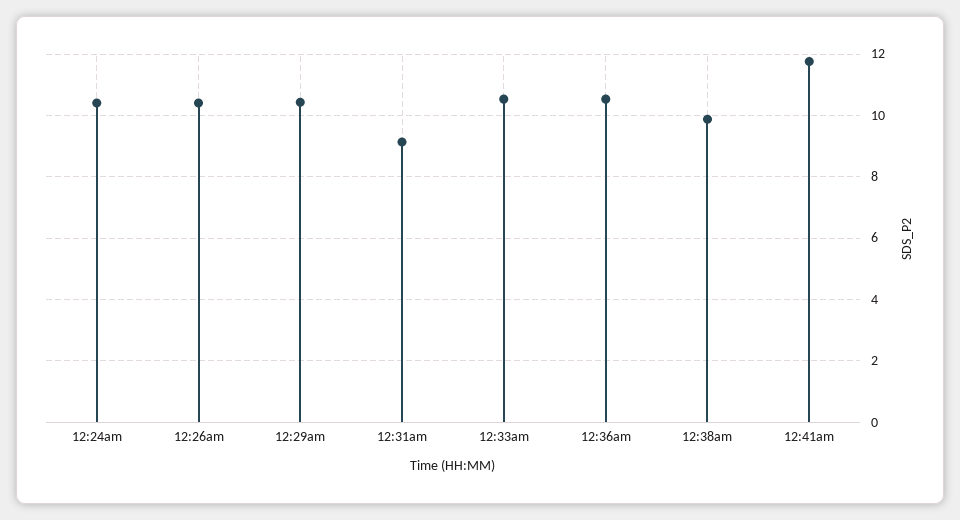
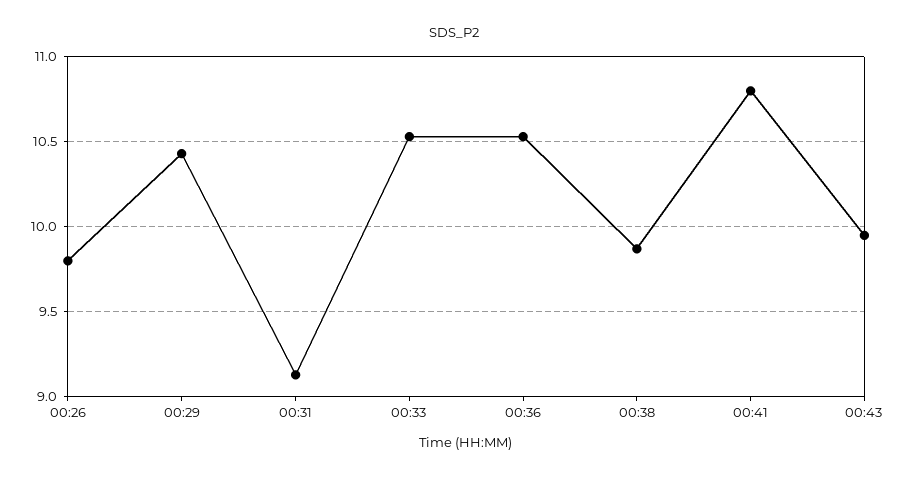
12:24am: 10.4 -> none
12:26am: 10.4 -> 9.8
12:41am: 11.8 -> 10.8
00:43: none -> 9.95

